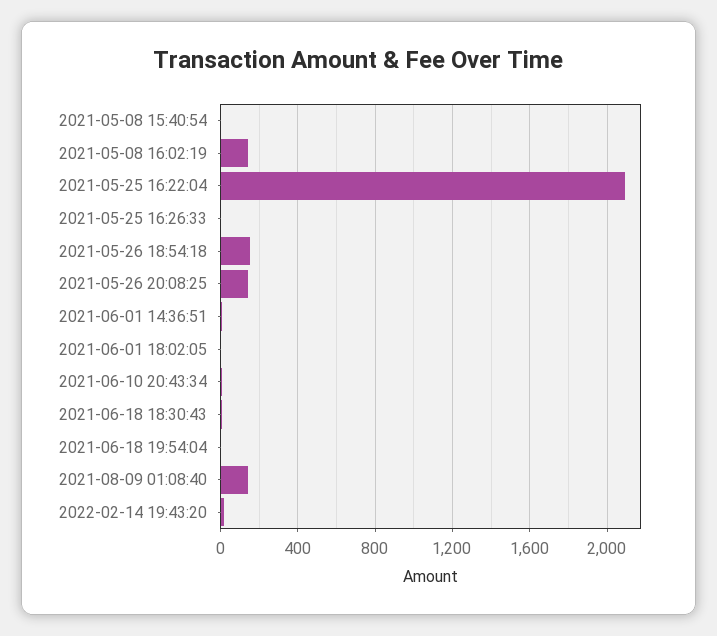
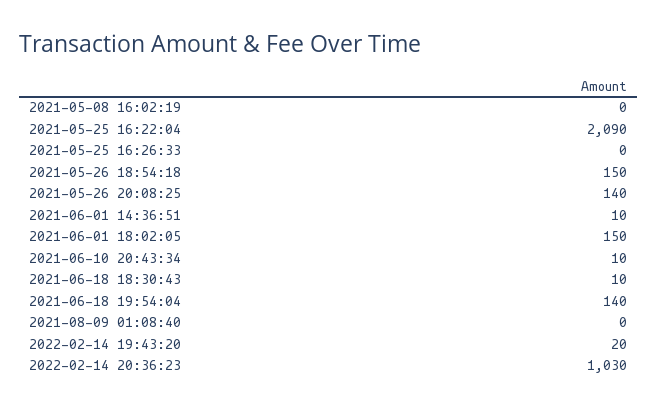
2021-05-08 15:40:54: 0 -> none
2021-05-08 16:02:19: 150 -> 0
2021-06-01 18:02:05: 0 -> 150
2021-06-18 19:54:04: 0 -> 140
2021-08-09 01:08:40: 150 -> 0
2022-02-14 20:36:23: none -> 1030

